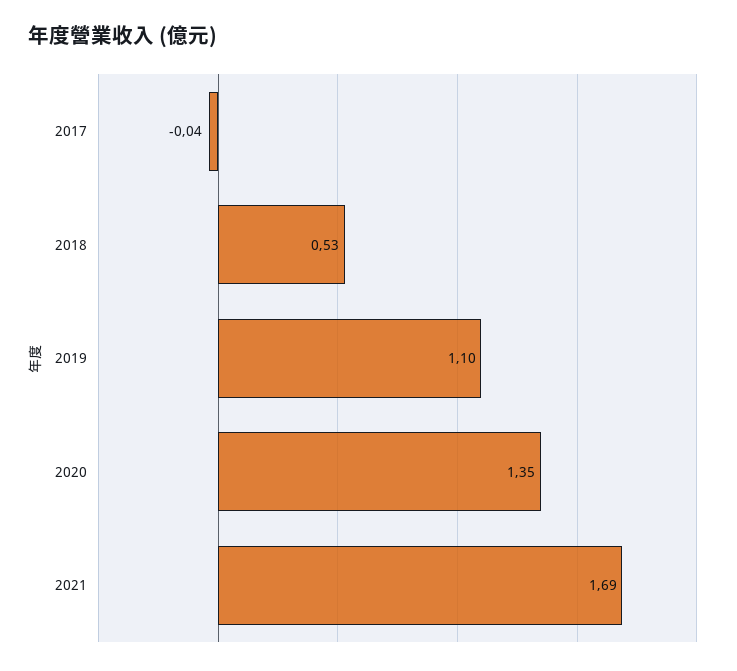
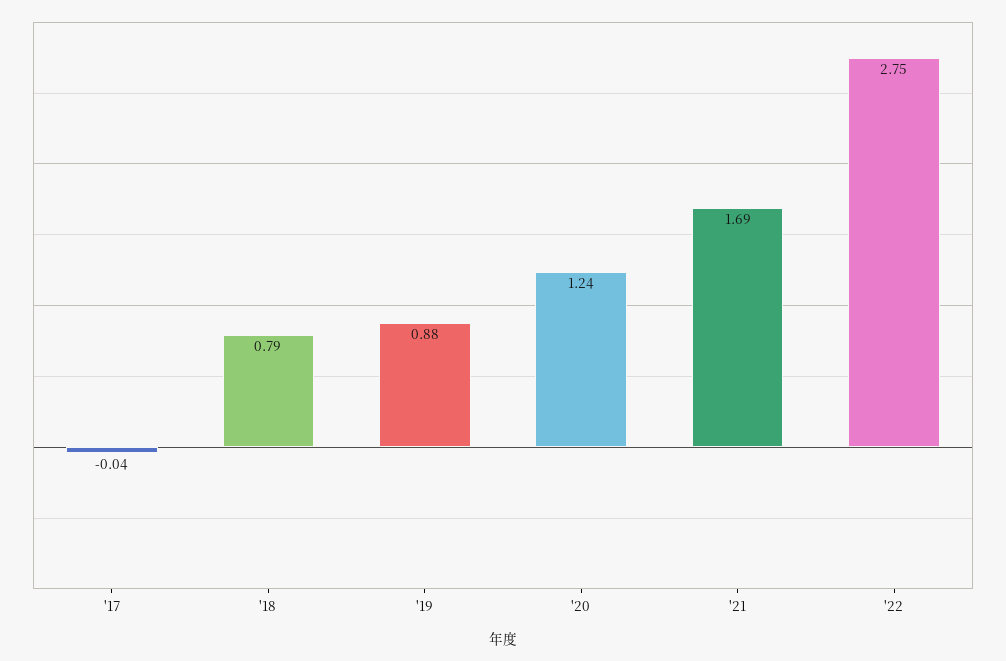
2018: 0.53 -> 0.79
2019: 1.1 -> 0.88
2020: 1.35 -> 1.24
'22: none -> 2.75

